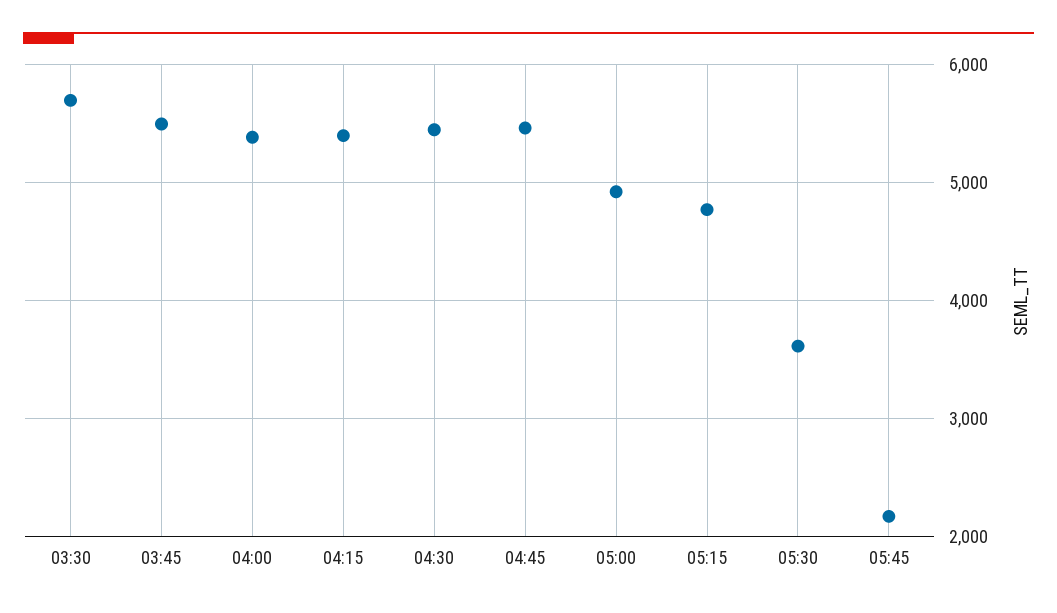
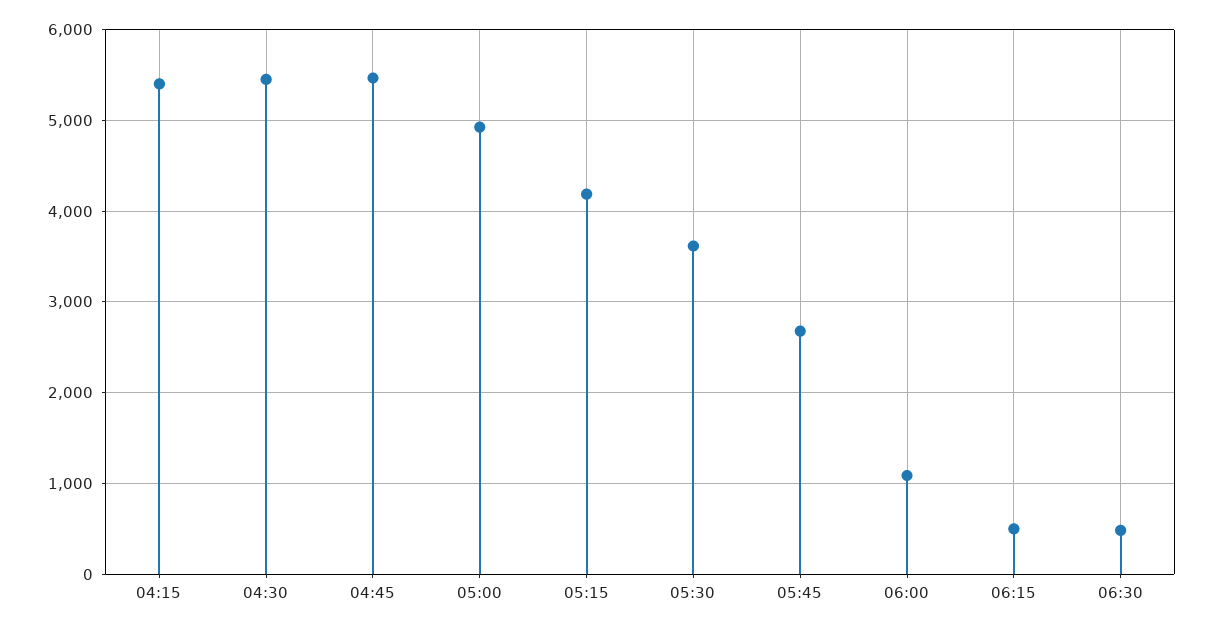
03:30: 5700 -> none
03:45: 5500 -> none
04:00: 5400 -> none
05:15: 4800 -> 4200
05:45: 2200 -> 2700
06:00: none -> 1100
06:15: none -> 500
06:30: none -> 500

